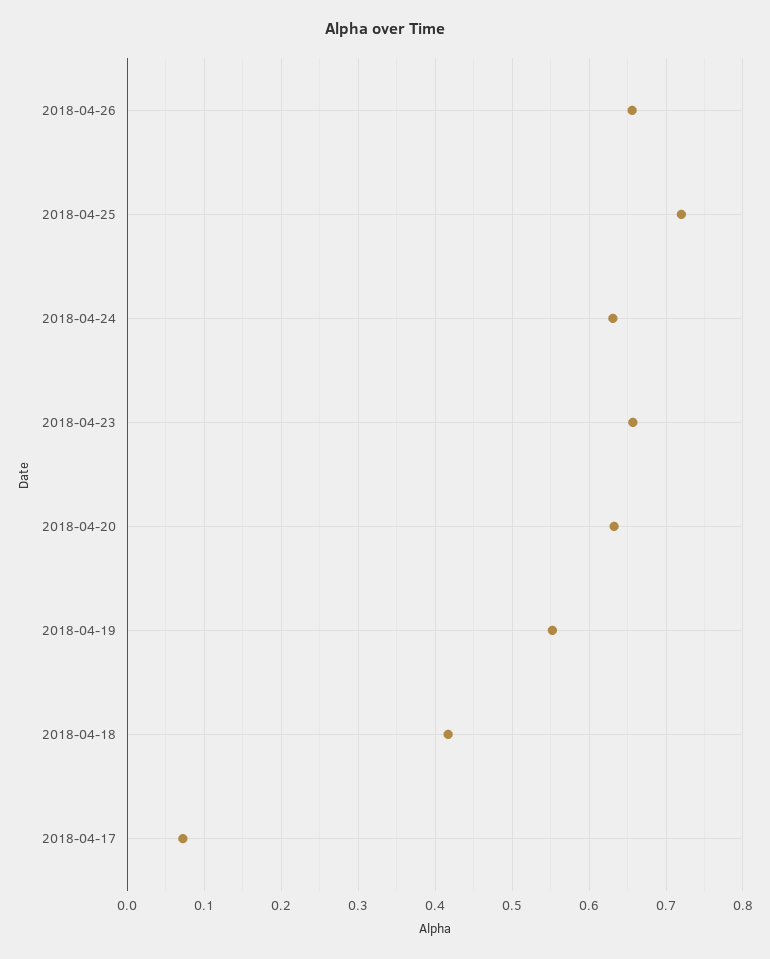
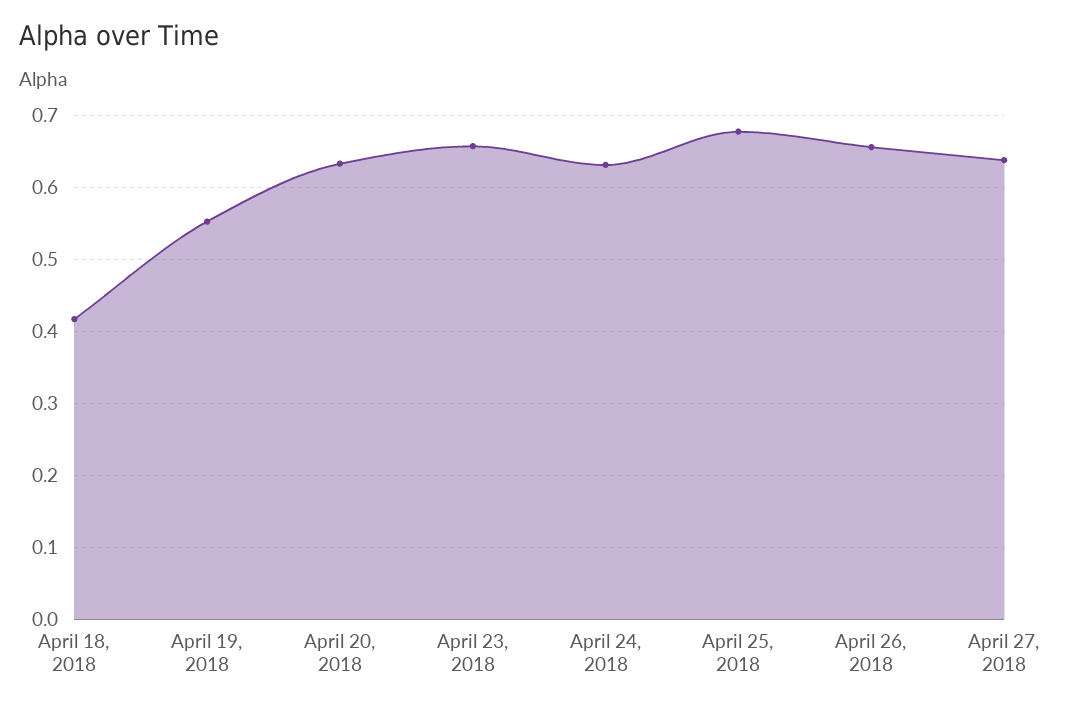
2018-04-25: 0.72 -> 0.68
2018-04-17: 0.07 -> none
April 27, 2018: none -> 0.64

